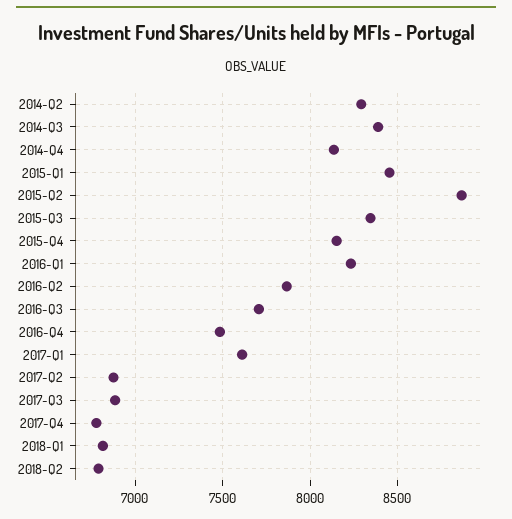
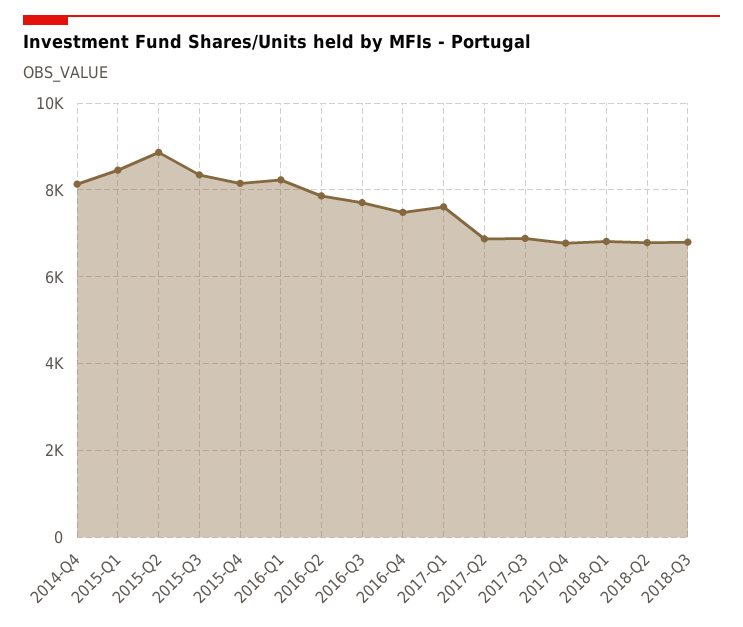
2014-Q2: 8300 -> none
2014-Q3: 8400 -> none
2018-Q3: none -> 6800

